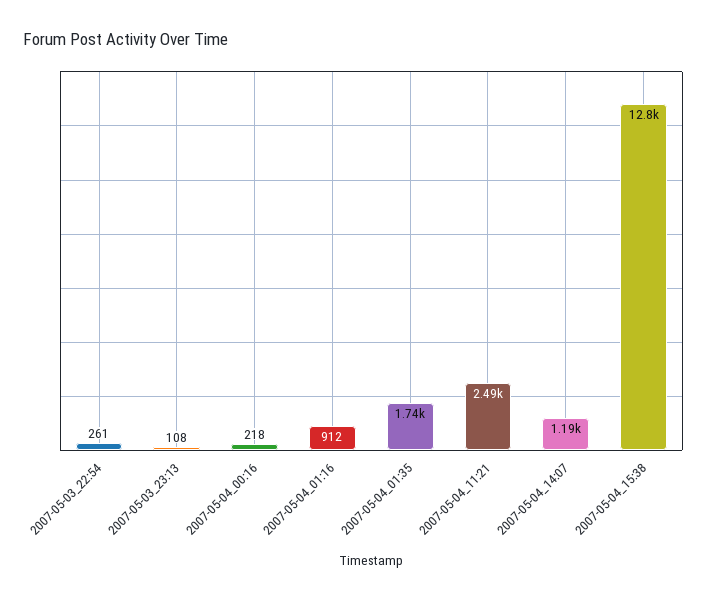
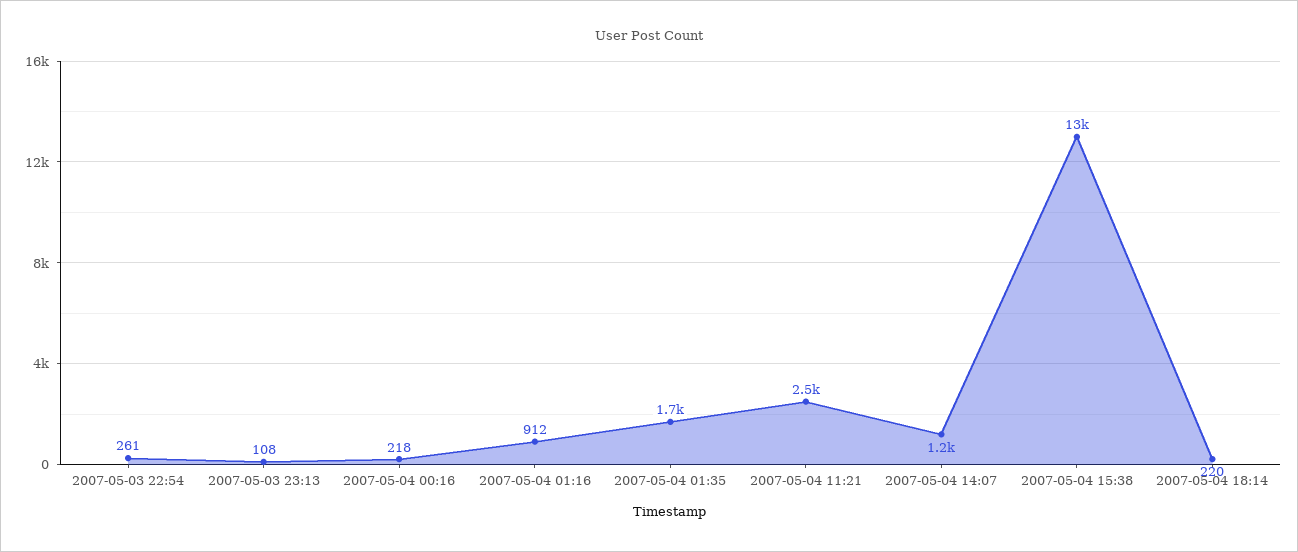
2007-05-04 18:14: none -> 220

